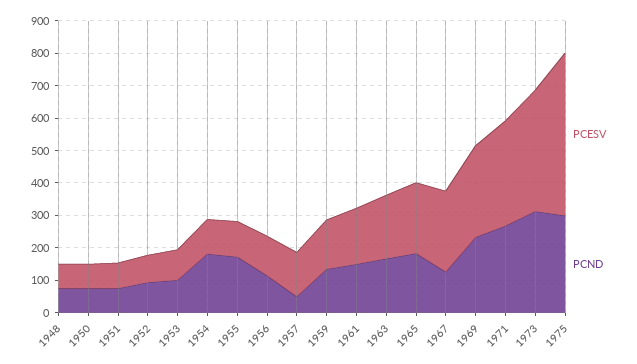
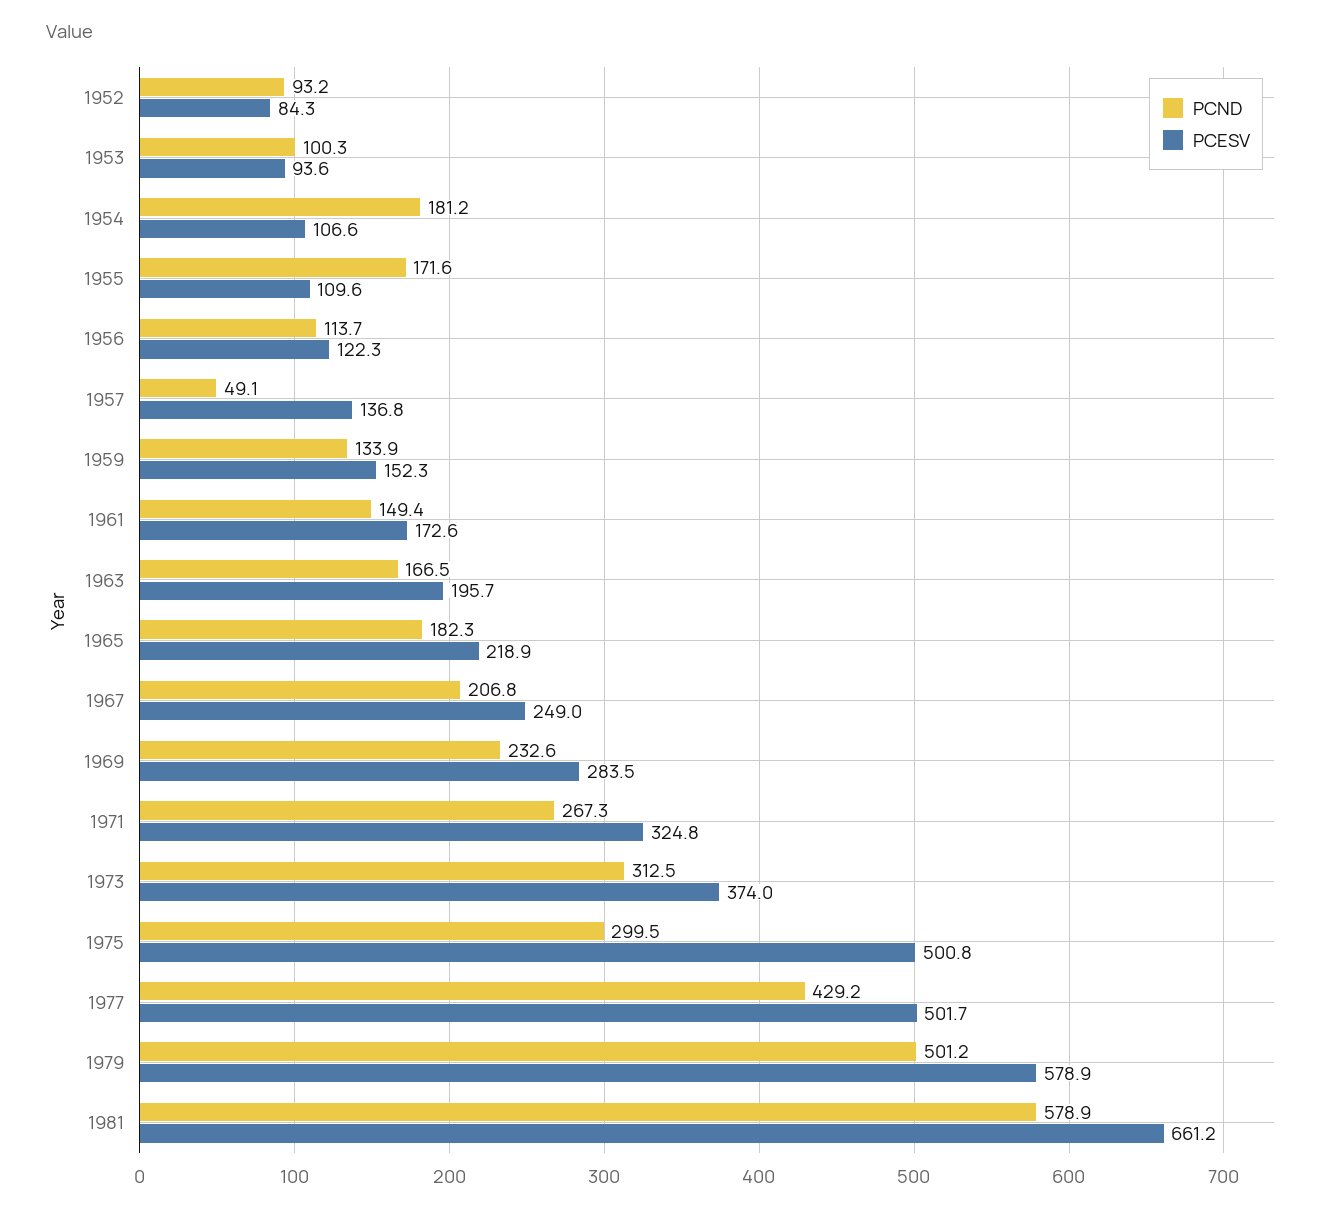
PCESV, 1948: 75 -> none
PCND, 1948: 75 -> none
PCESV, 1950: 75 -> none
PCND, 1950: 75 -> none
PCESV, 1951: 75 -> none
PCND, 1951: 75 -> none
PCND, 1967: 125 -> 206.8
PCND, 1977: none -> 429.2
PCESV, 1977: none -> 501.7
PCND, 1979: none -> 501.2
PCESV, 1979: none -> 578.9
PCND, 1981: none -> 578.9
PCESV, 1981: none -> 661.2

